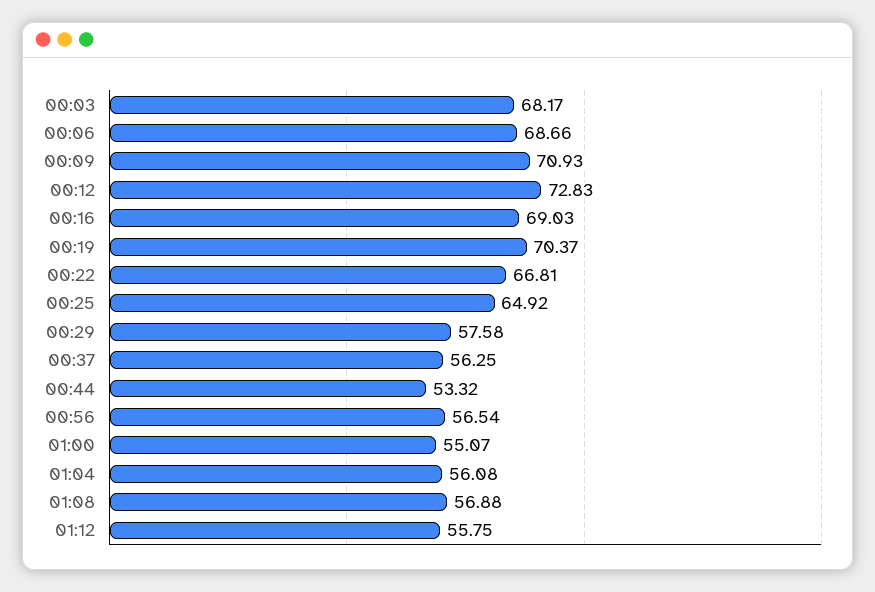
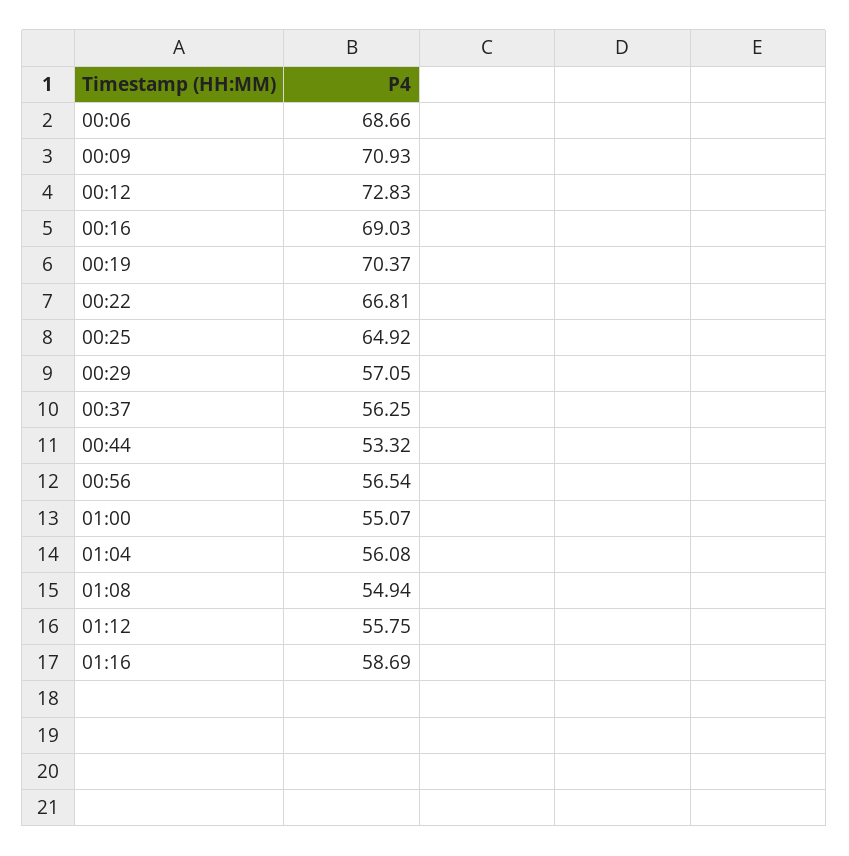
00:03: 68.17 -> none
00:29: 57.58 -> 57.05
01:08: 56.88 -> 54.94
01:16: none -> 58.69

